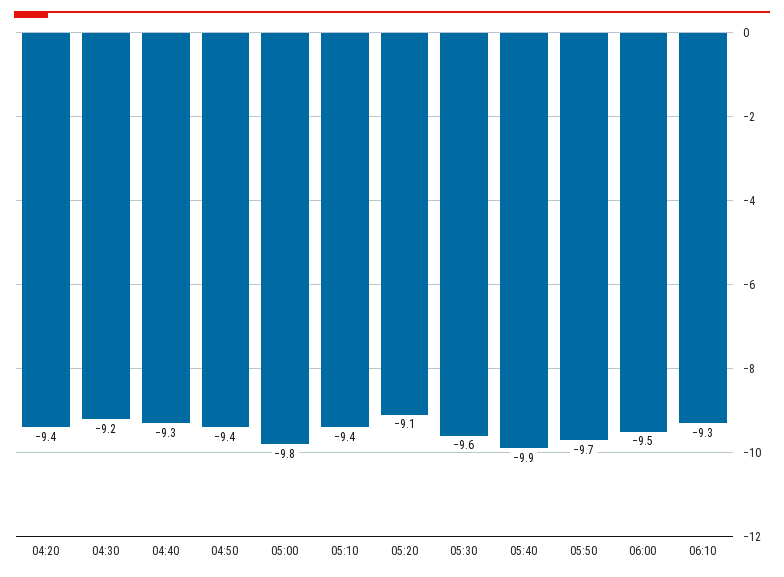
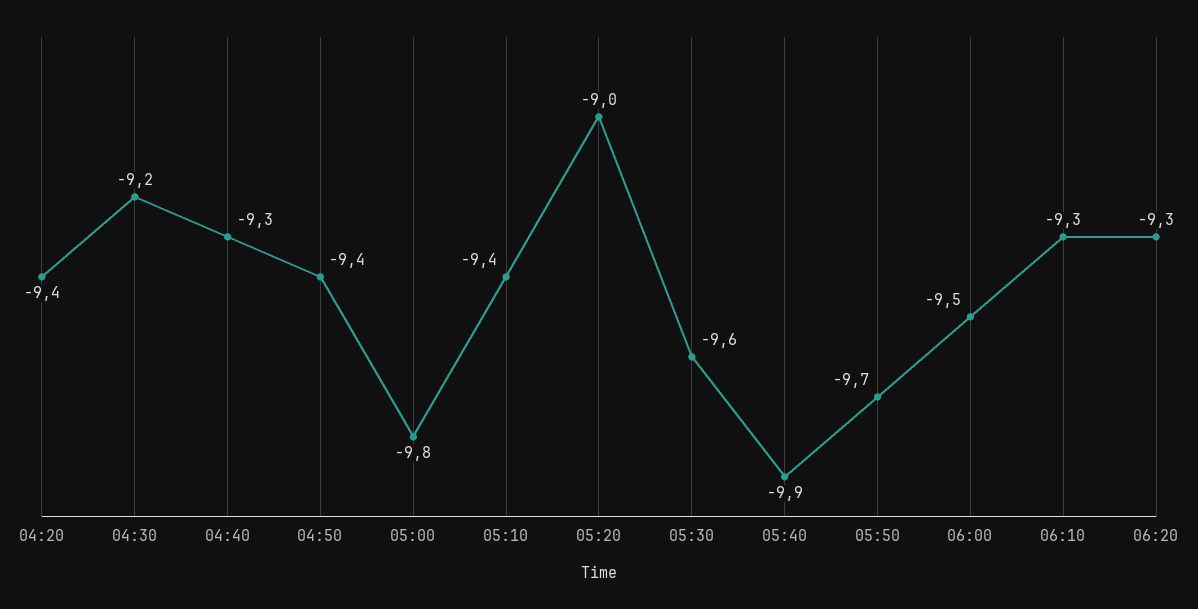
05:20: -9.1 -> -9
06:20: none -> -9.3

